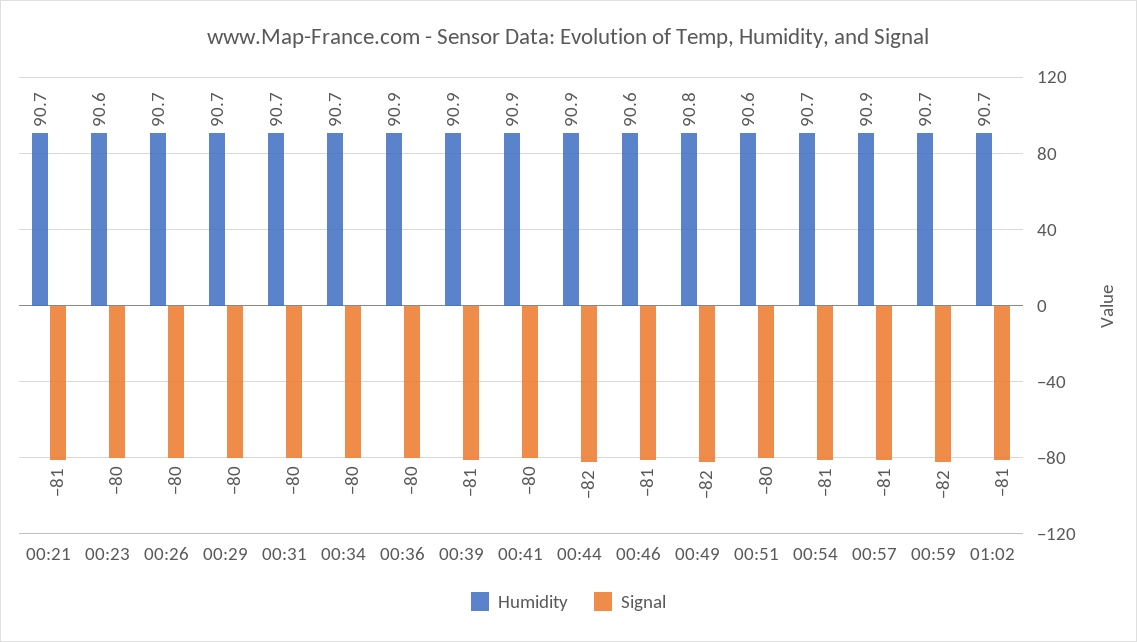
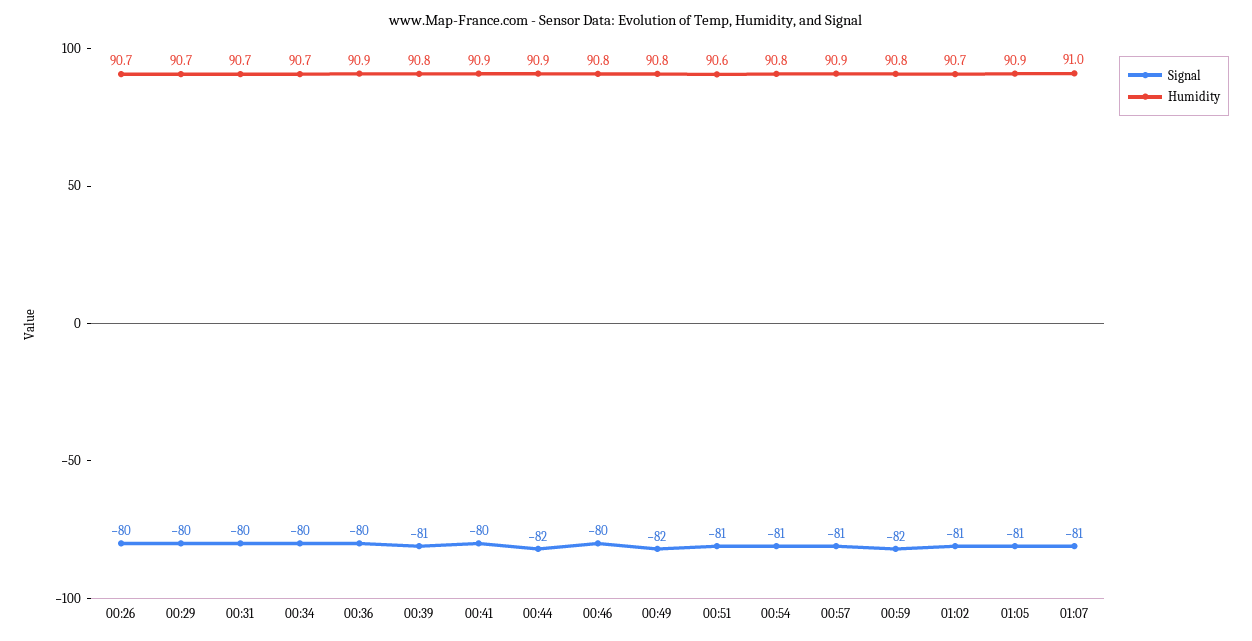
Humidity, 00:21: 90.7 -> none
Signal, 00:21: -81 -> none
Humidity, 00:23: 90.6 -> none
Signal, 00:23: -80 -> none
Humidity, 00:39: 90.9 -> 90.8
Humidity, 00:46: 90.6 -> 90.8
Signal, 00:46: -81 -> -80
Signal, 00:51: -80 -> -81
Humidity, 00:54: 90.7 -> 90.8
Humidity, 00:59: 90.7 -> 90.8
Signal, 01:05: none -> -81
Humidity, 01:05: none -> 90.9
Signal, 01:07: none -> -81
Humidity, 01:07: none -> 91

